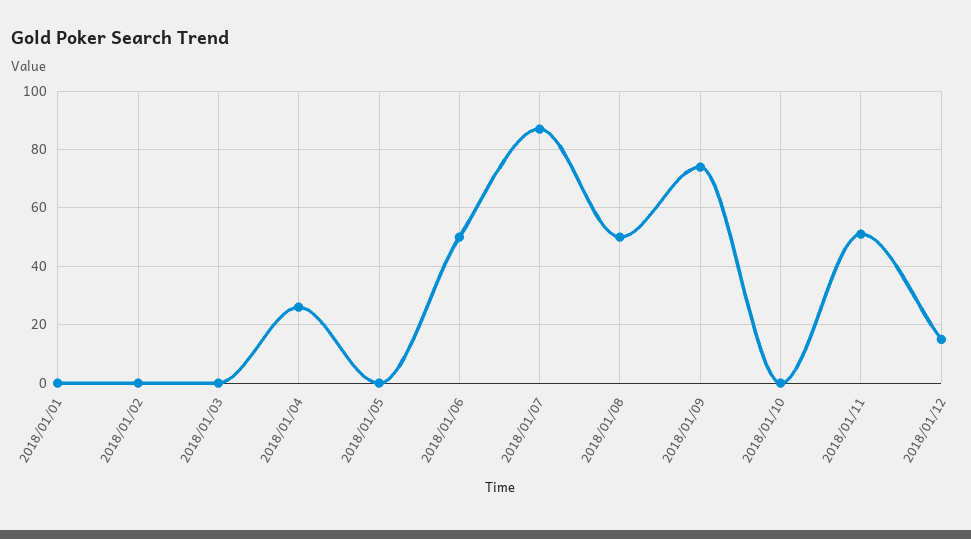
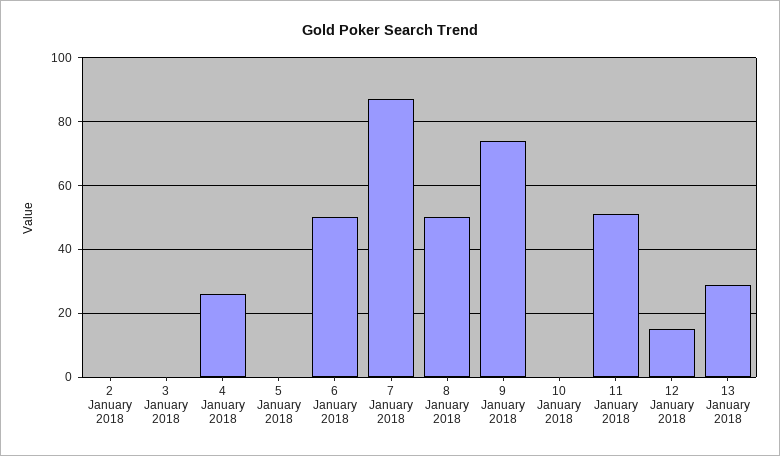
2018/01/01: 0 -> none
13 January 2018: none -> 30

